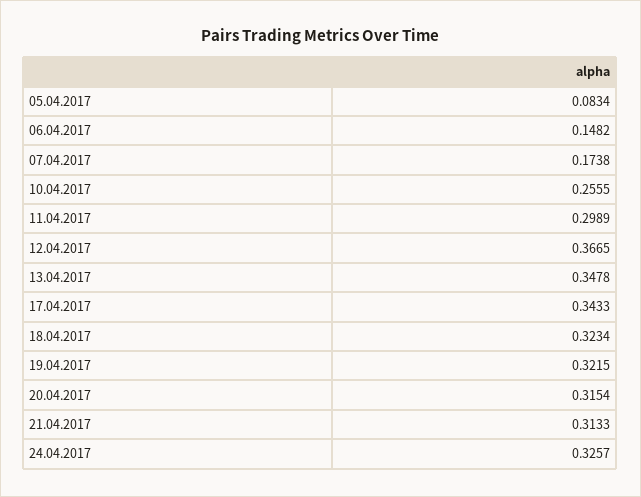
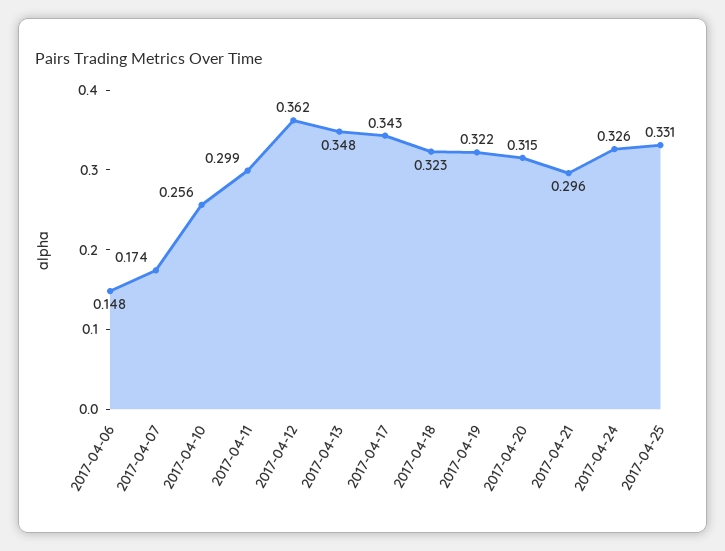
05.04.2017: 0.0834 -> none
12.04.2017: 0.3665 -> 0.362
21.04.2017: 0.3133 -> 0.296
2017-04-25: none -> 0.331

